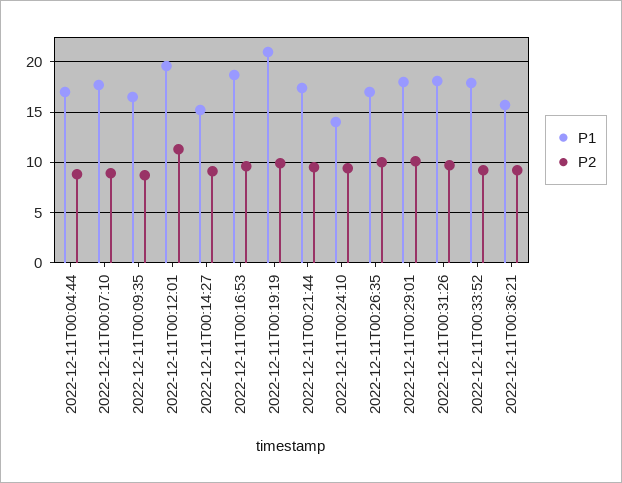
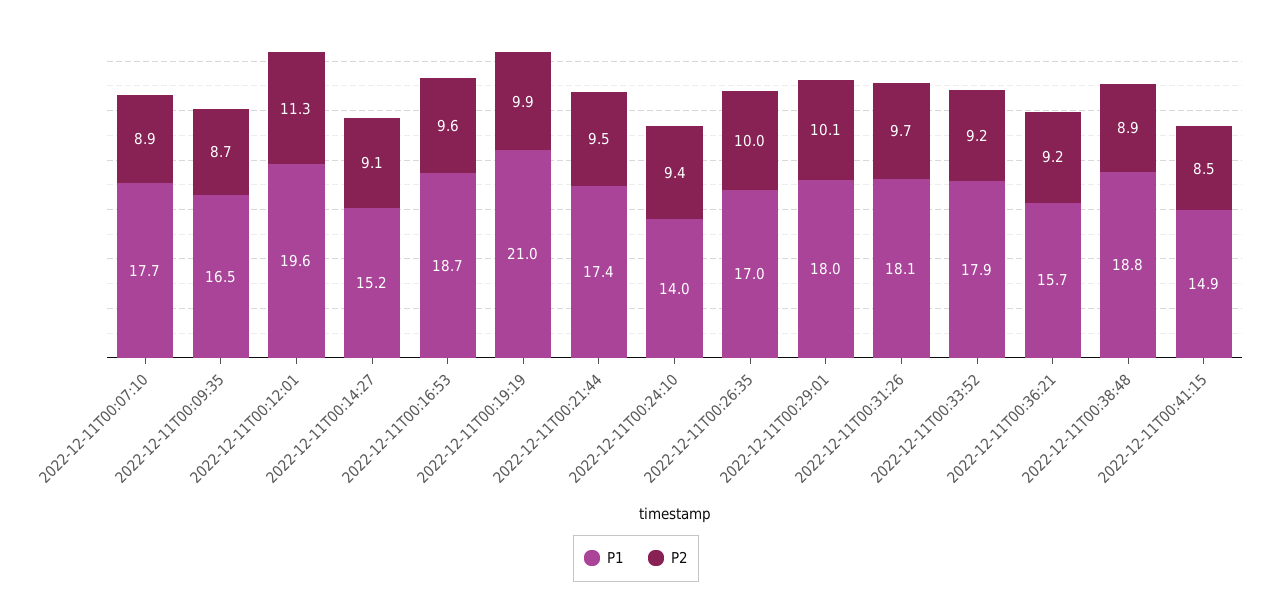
P1, 2022-12-11T00:04:44: 17 -> none
P2, 2022-12-11T00:04:44: 9 -> none
P1, 2022-12-11T00:38:48: none -> 18.8
P2, 2022-12-11T00:38:48: none -> 8.9
P1, 2022-12-11T00:41:15: none -> 14.9
P2, 2022-12-11T00:41:15: none -> 8.5

